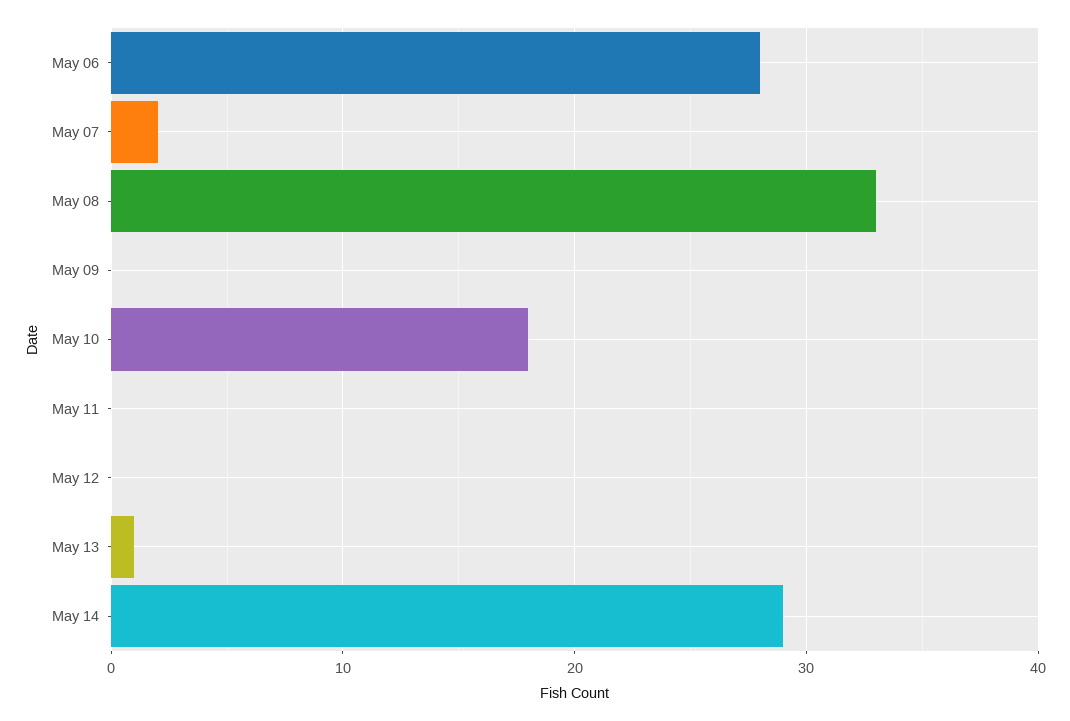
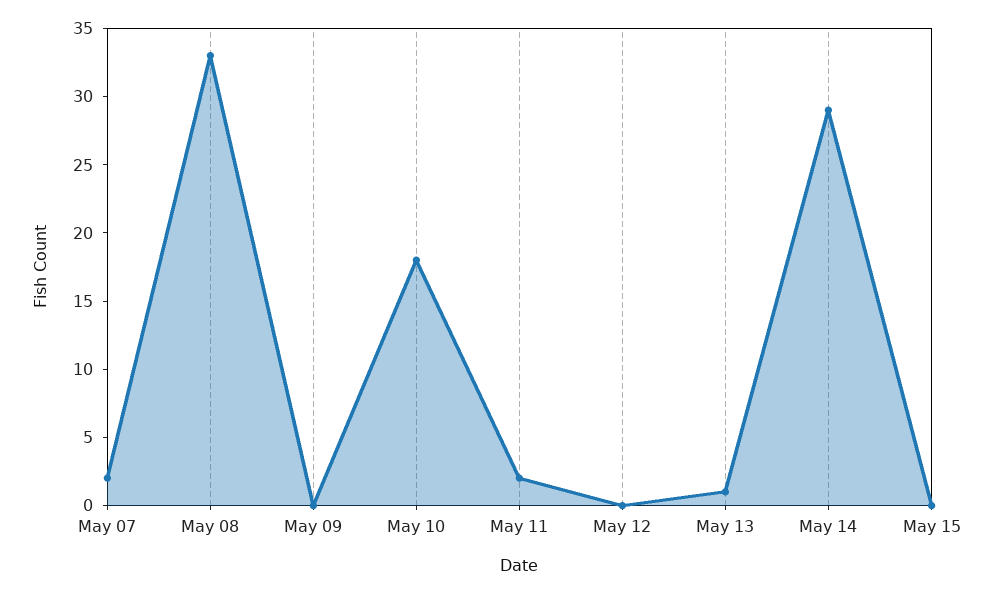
May 06: 28 -> none
May 11: 0 -> 2
May 15: none -> 0

